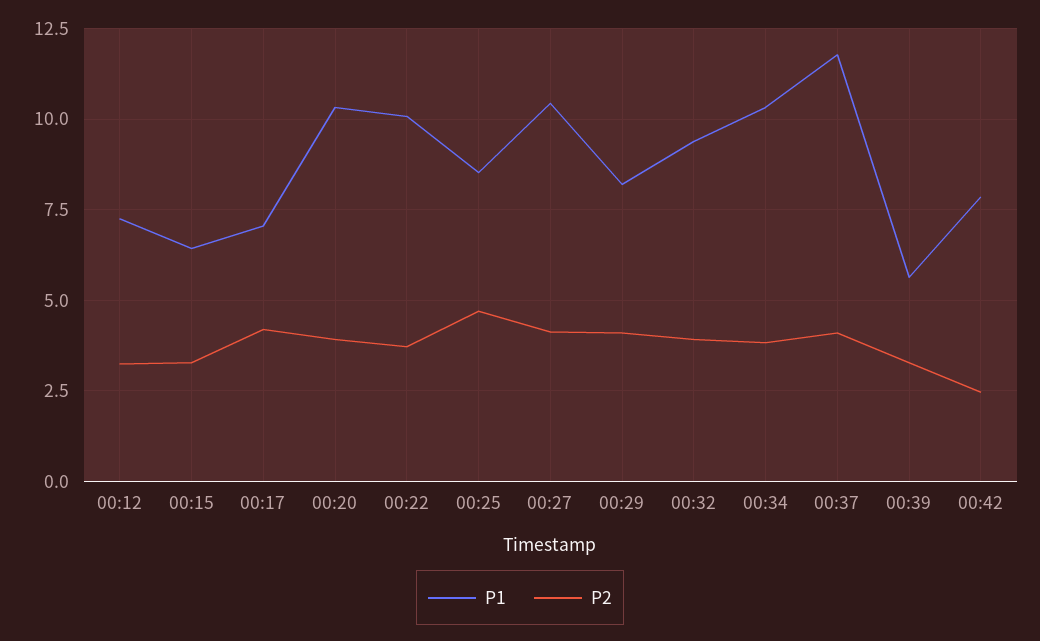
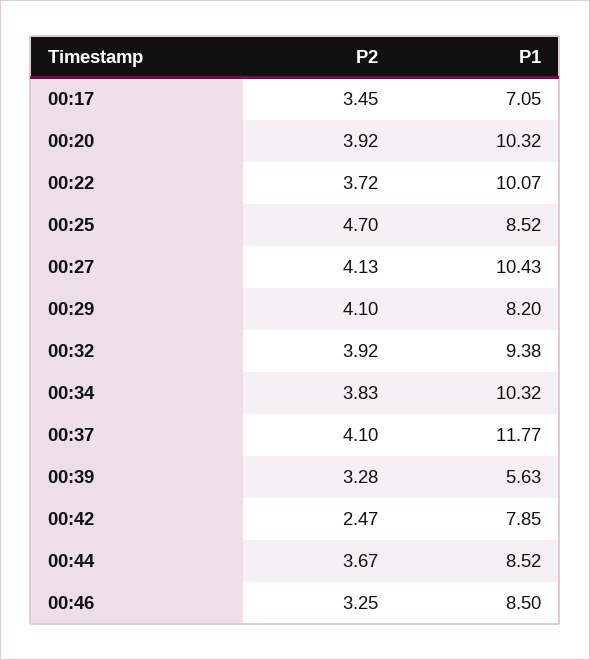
P1, 00:12: 7.25 -> none
P2, 00:12: 3.25 -> none
P1, 00:15: 6.5 -> none
P2, 00:15: 3.25 -> none
P2, 00:17: 4.25 -> 3.45
P2, 00:44: none -> 3.67
P1, 00:44: none -> 8.52
P2, 00:46: none -> 3.25
P1, 00:46: none -> 8.5

